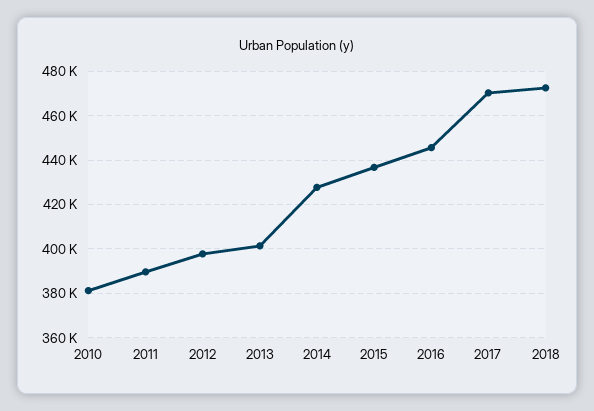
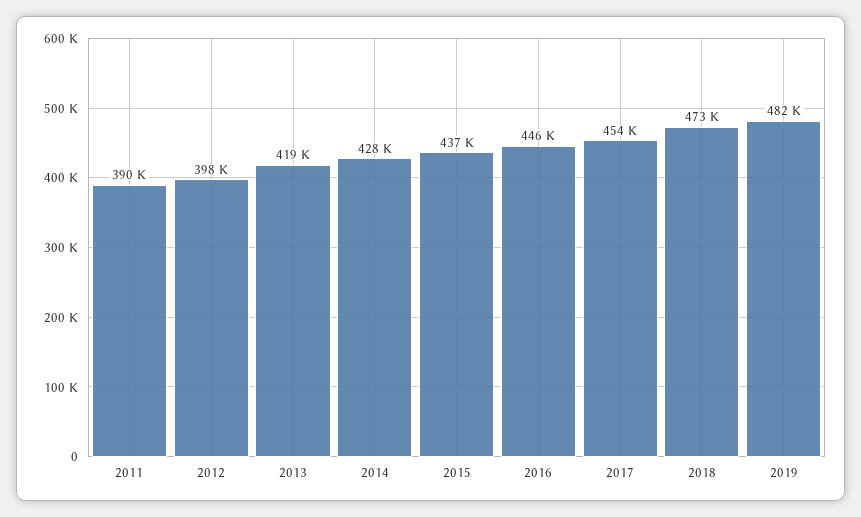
2010: 380000 -> none
2013: 400000 -> 419000
2017: 470000 -> 454000
2019: none -> 482000

